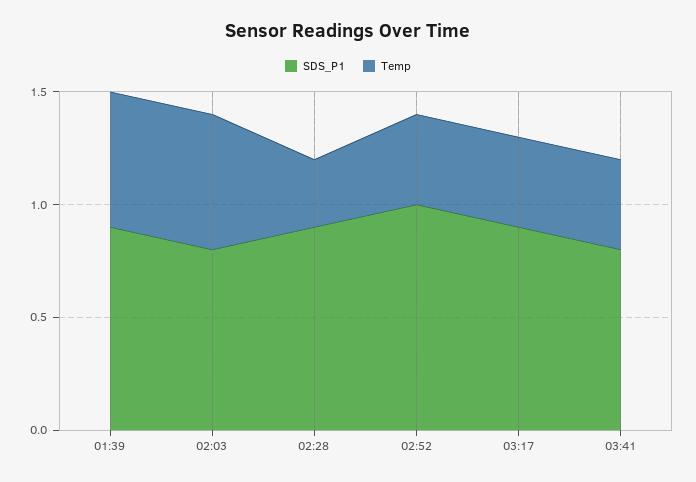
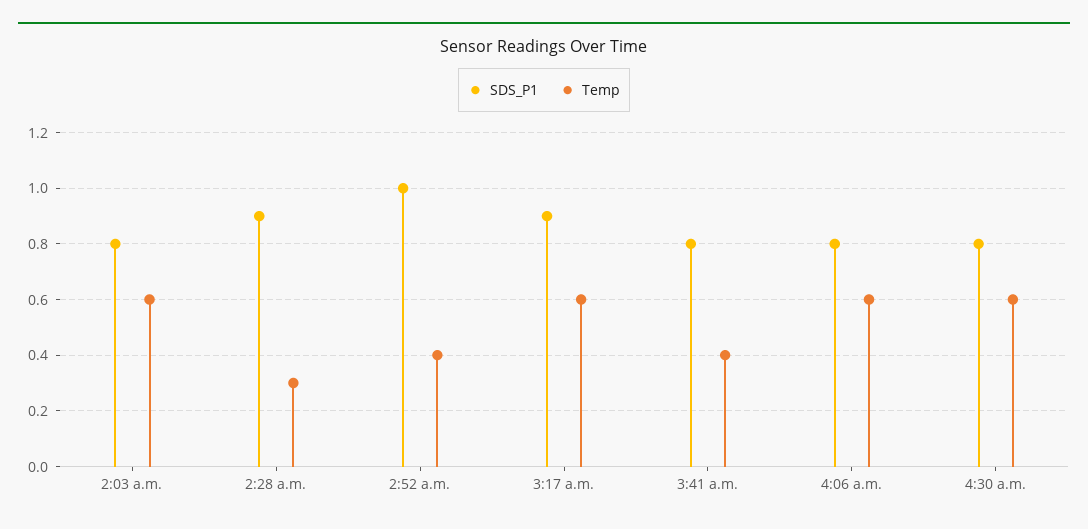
SDS_P1, 01:39: 0.9 -> none
Temp, 01:39: 0.6 -> none
Temp, 03:17: 0.4 -> 0.6
SDS_P1, 4:06 a.m.: none -> 0.8
Temp, 4:06 a.m.: none -> 0.6
SDS_P1, 4:30 a.m.: none -> 0.8
Temp, 4:30 a.m.: none -> 0.6

